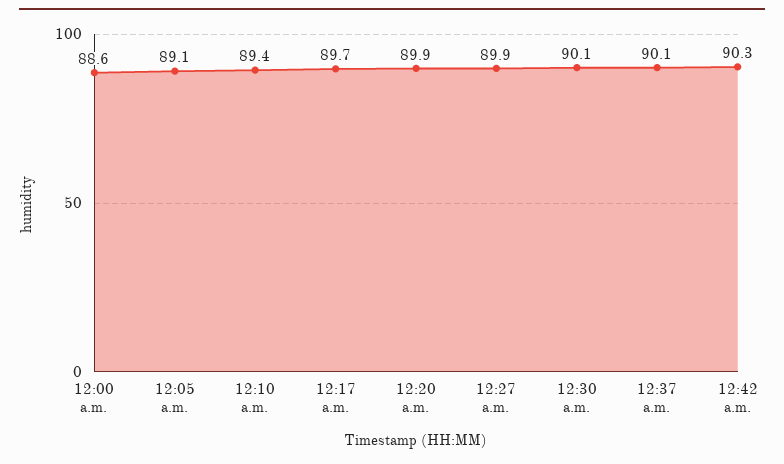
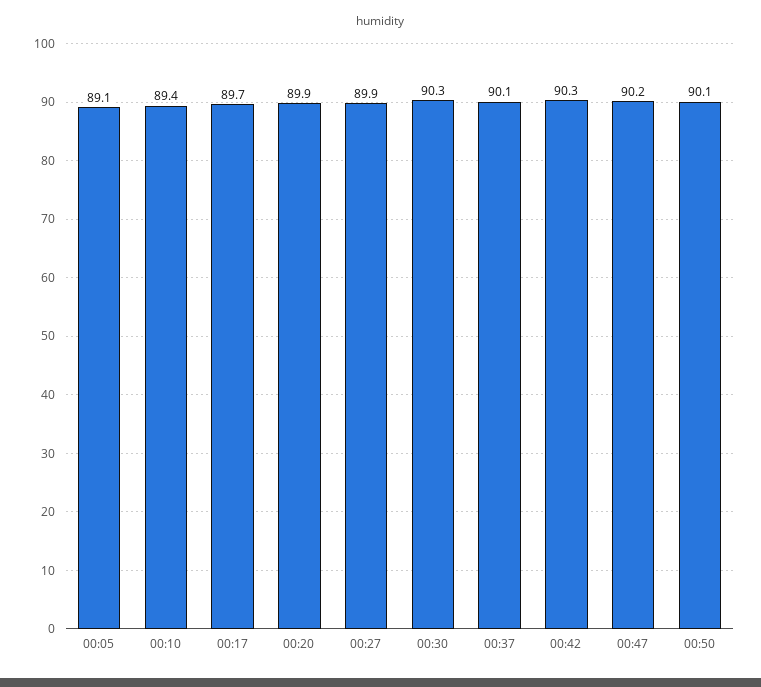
12:00 a.m.: 88.6 -> none
12:30 a.m.: 90.1 -> 90.3
00:47: none -> 90.2
00:50: none -> 90.1

